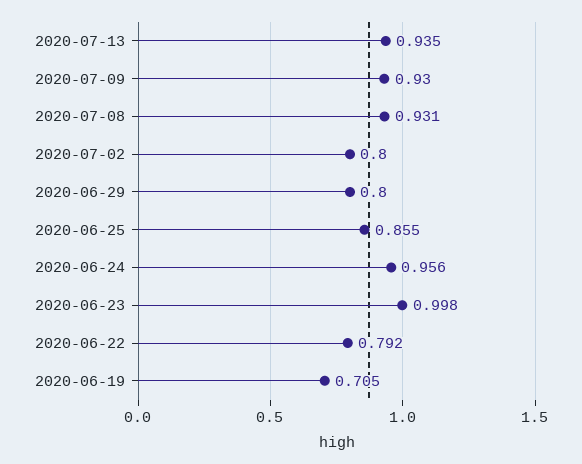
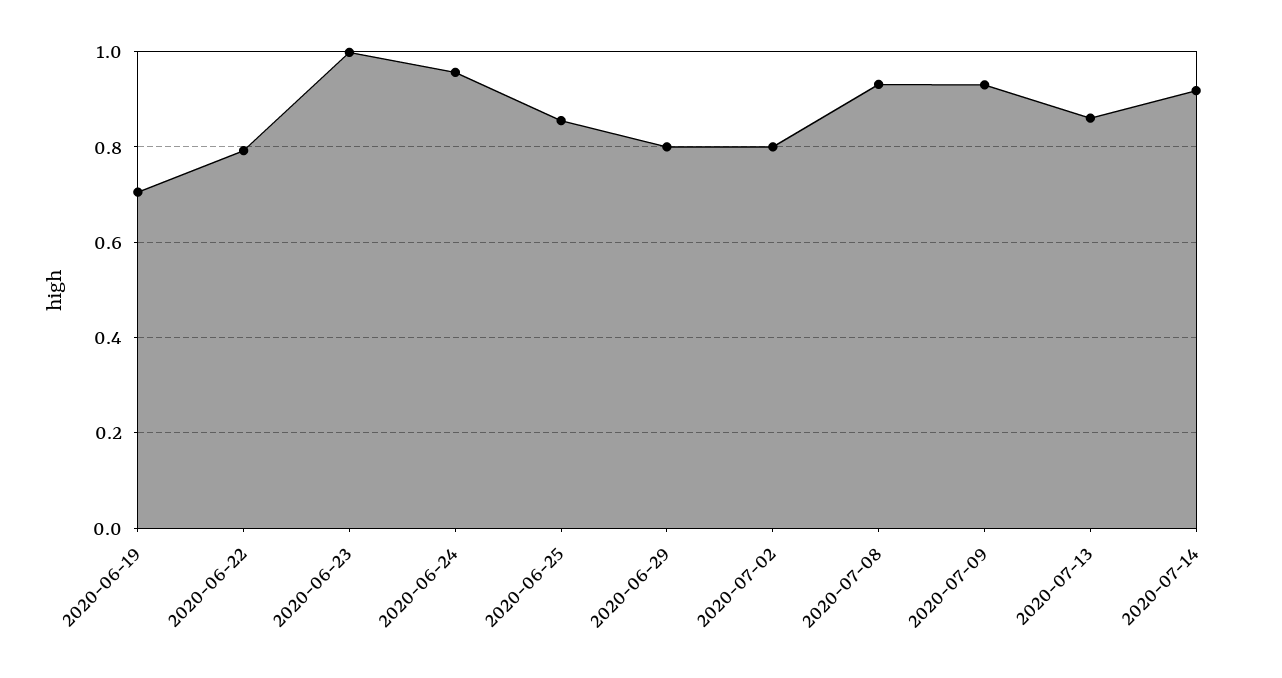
2020-07-13: 0.935 -> 0.86
2020-07-14: none -> 0.92

